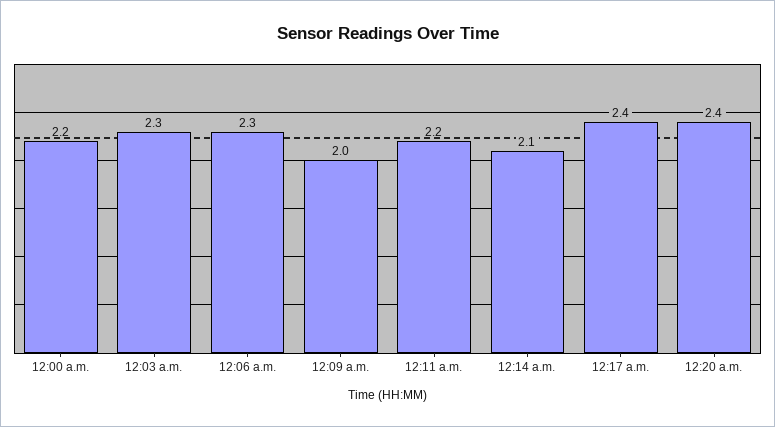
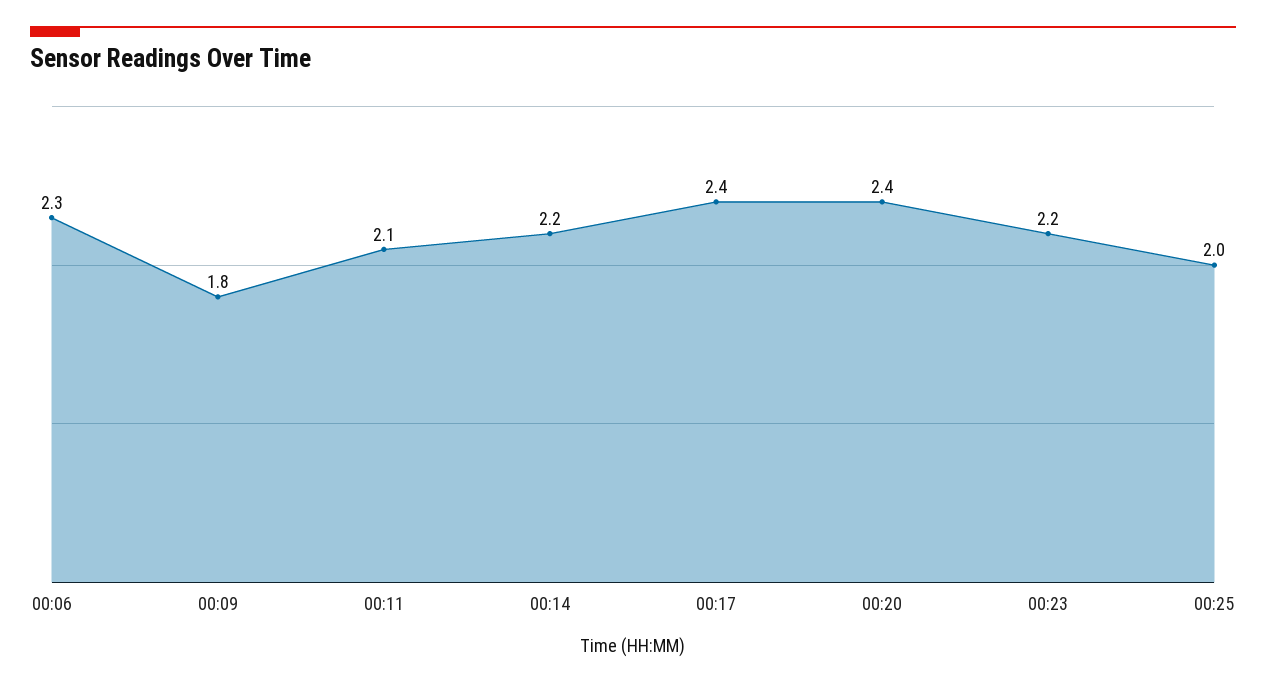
12:00 a.m.: 2.2 -> none
12:03 a.m.: 2.3 -> none
12:09 a.m.: 2 -> 1.8
12:11 a.m.: 2.2 -> 2.1
12:14 a.m.: 2.1 -> 2.2
00:23: none -> 2.2
00:25: none -> 2

